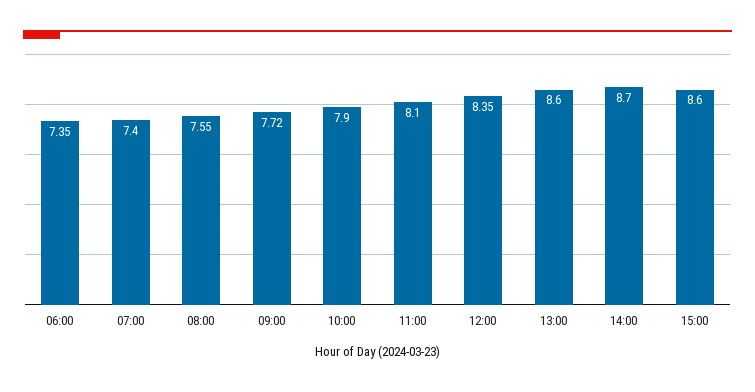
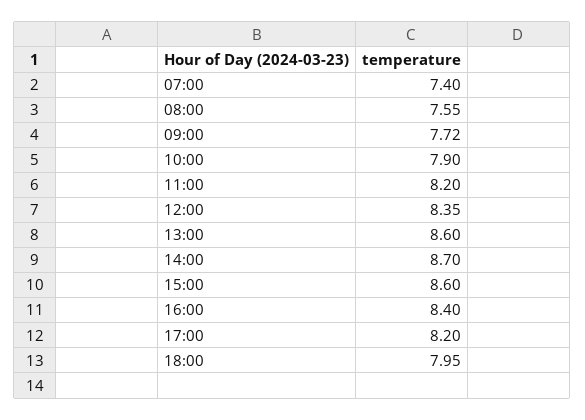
06:00: 7.35 -> none
11:00: 8.1 -> 8.2
16:00: none -> 8.4
17:00: none -> 8.2
18:00: none -> 7.95

